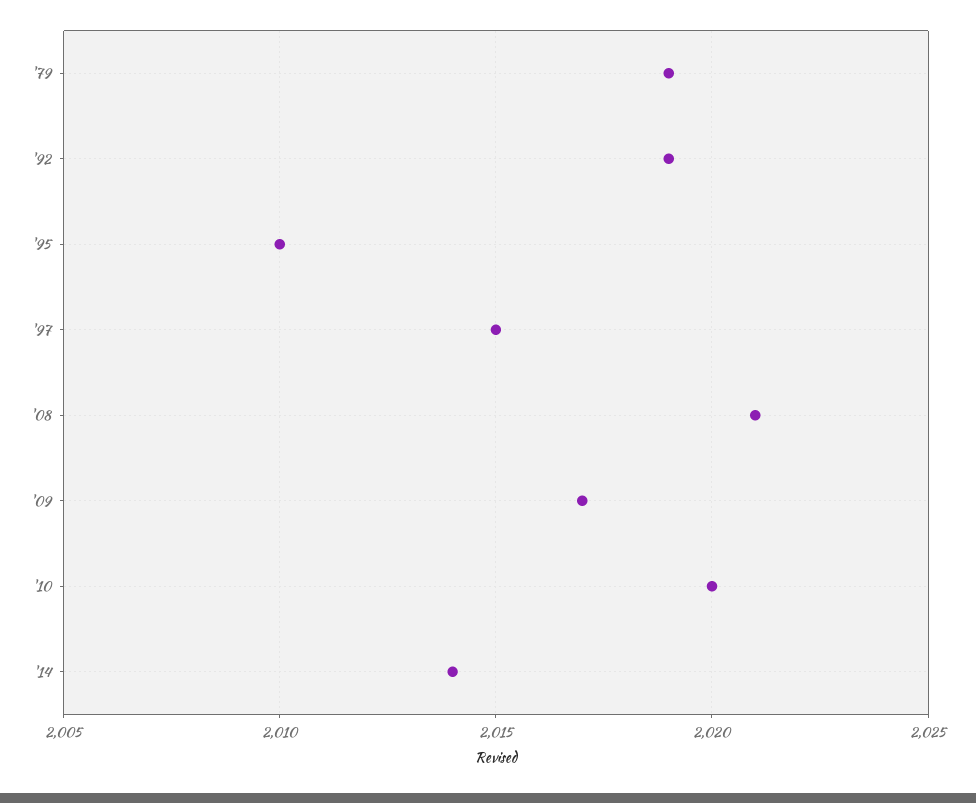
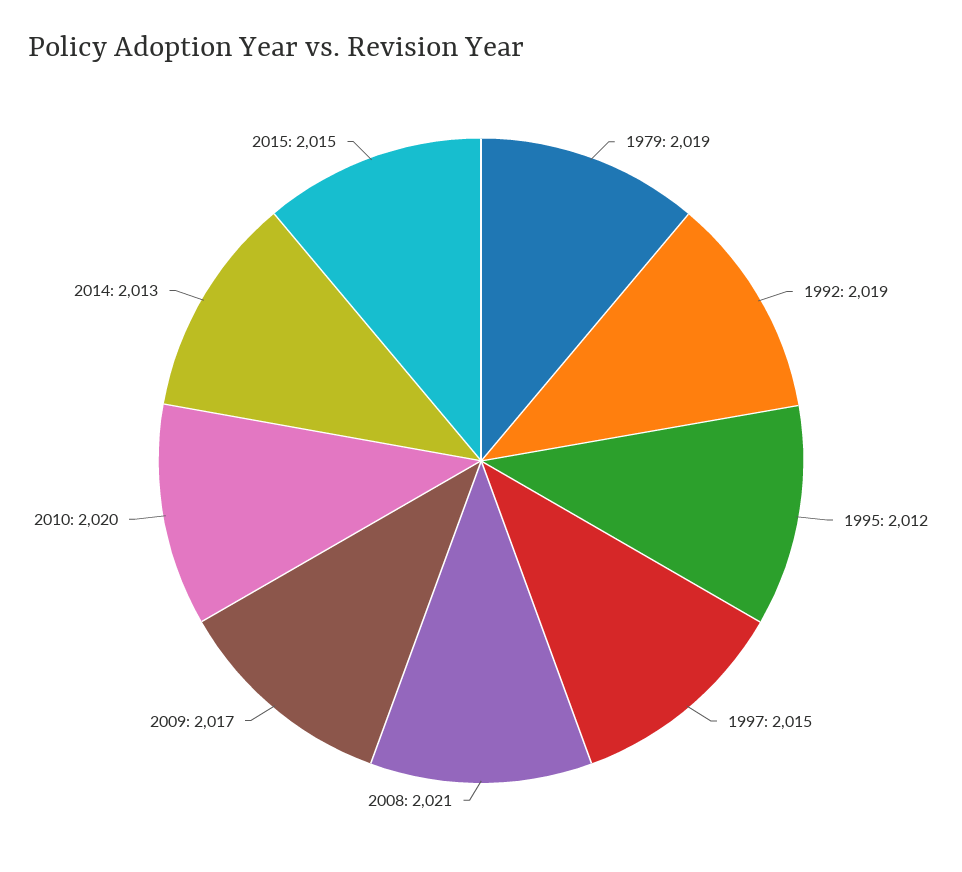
'95: 2010 -> 2012
'14: 2014 -> 2013
2015: none -> 2015

